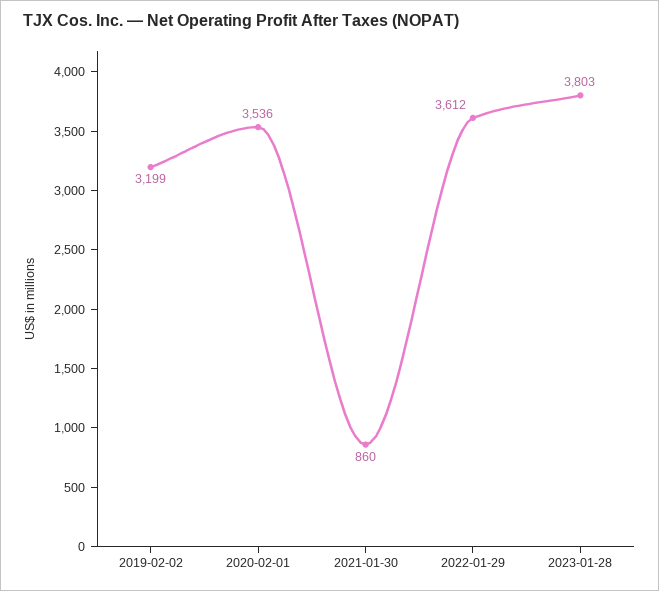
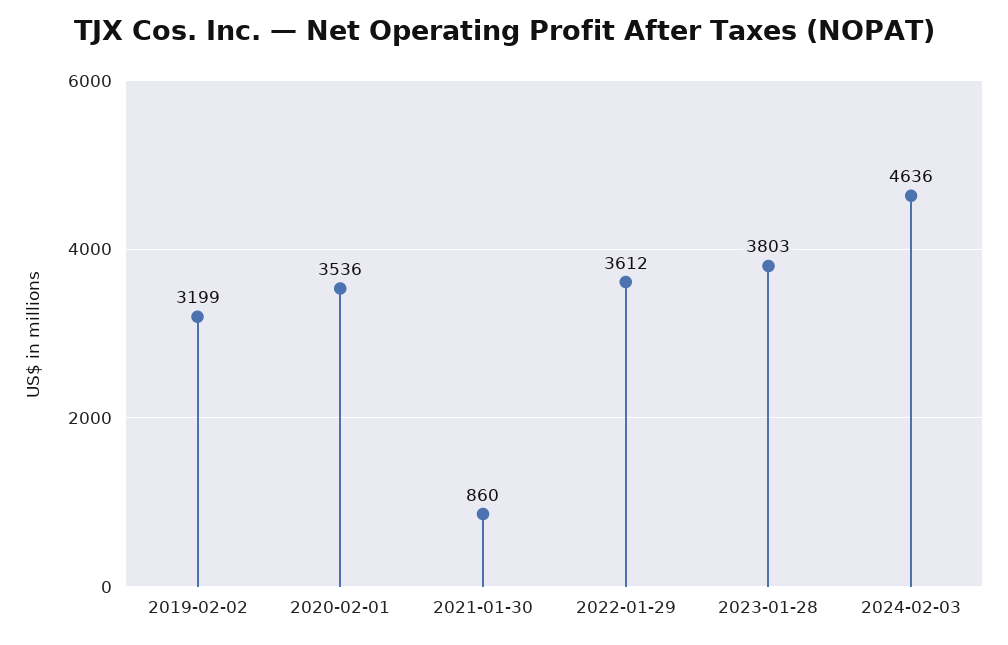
2024-02-03: none -> 4636

